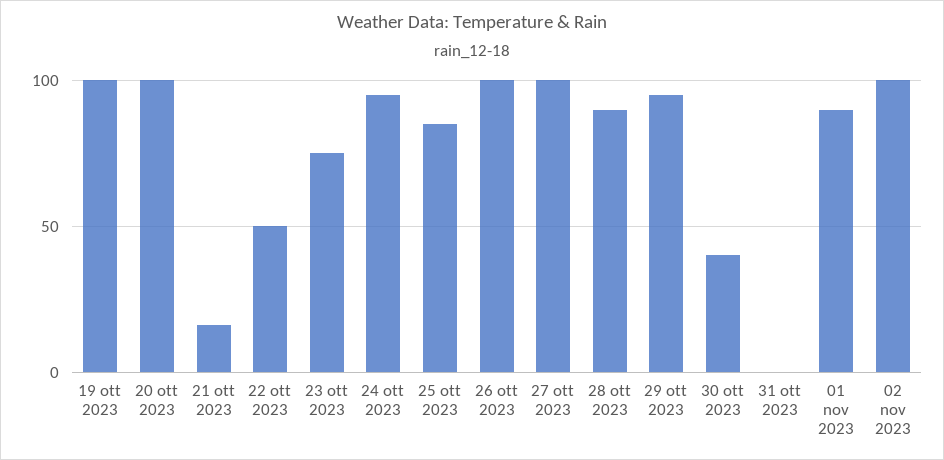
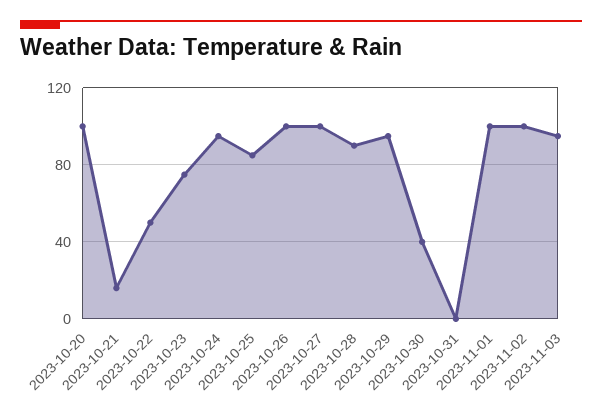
19 ott 2023: 100 -> none
01 nov 2023: 90 -> 100
2023-11-03: none -> 95

